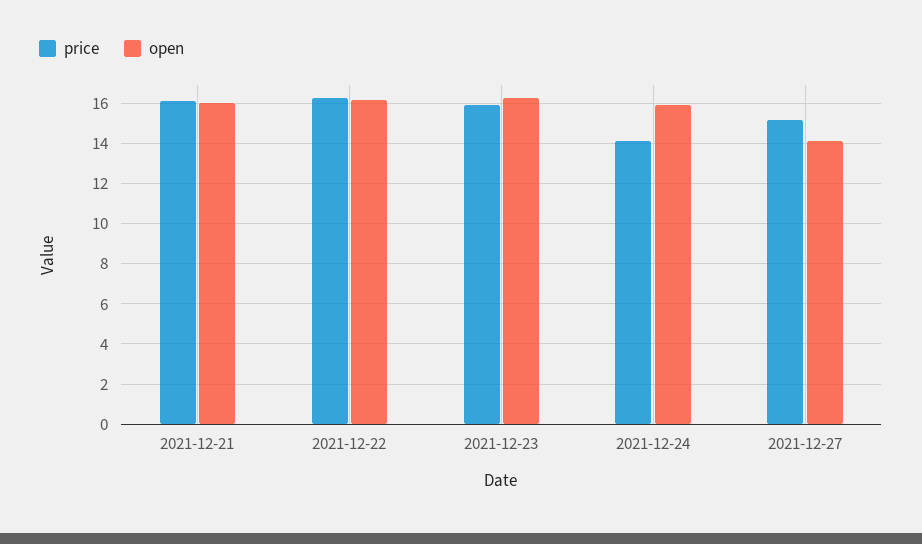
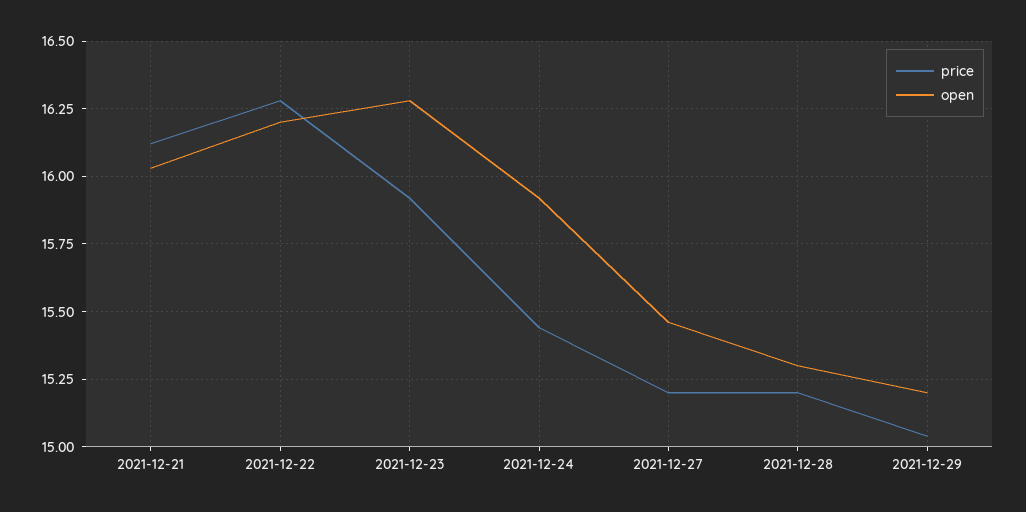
price, 2021-12-24: 14 -> 15.45
open, 2021-12-27: 14 -> 15.45
price, 2021-12-28: none -> 15.2
open, 2021-12-28: none -> 15.3
price, 2021-12-29: none -> 15.05
open, 2021-12-29: none -> 15.2

